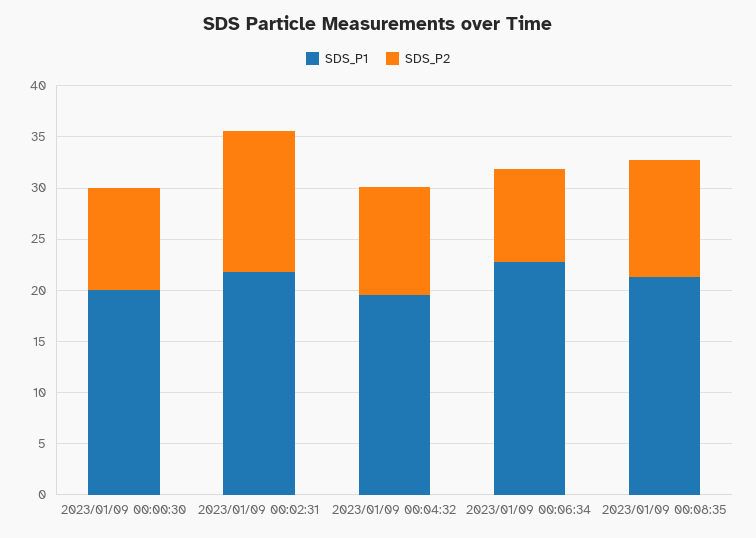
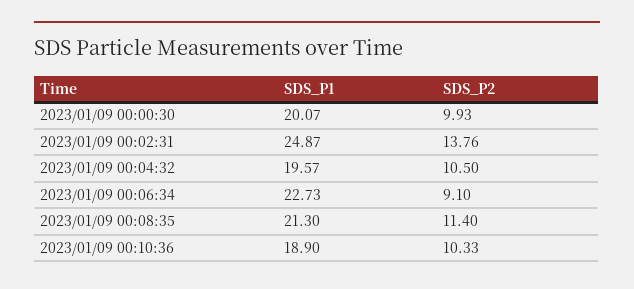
SDS_P1, 2023/01/09 00:02:31: 22 -> 24.87
SDS_P1, 2023/01/09 00:10:36: none -> 18.9
SDS_P2, 2023/01/09 00:10:36: none -> 10.33

